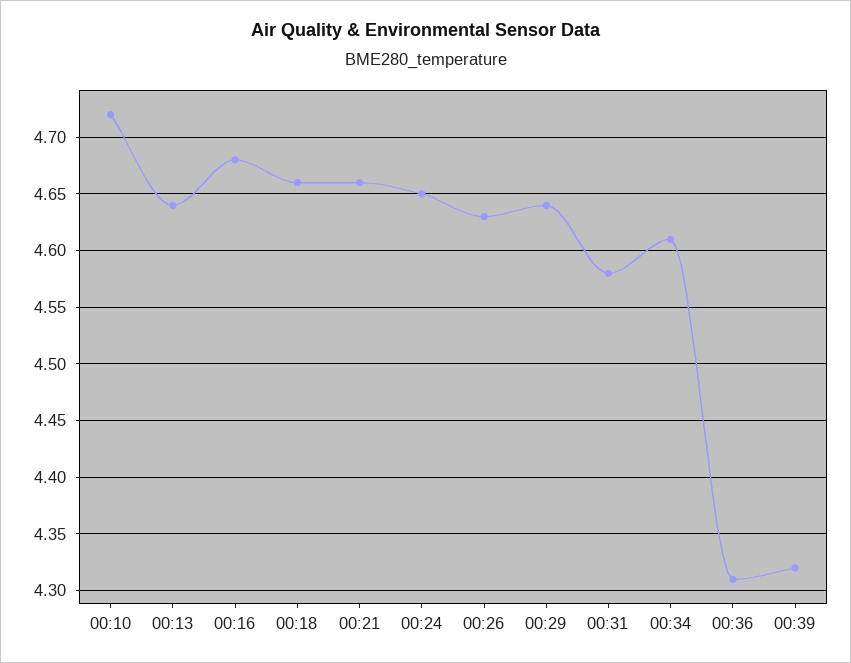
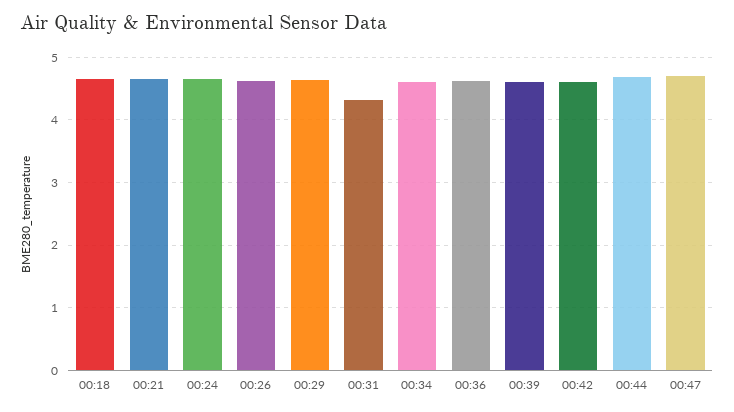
00:10: 4.72 -> none
00:13: 4.64 -> none
00:16: 4.68 -> none
00:31: 4.58 -> 4.3
00:36: 4.31 -> 4.6
00:39: 4.32 -> 4.6
00:42: none -> 4.6
00:44: none -> 4.7
00:47: none -> 4.7

